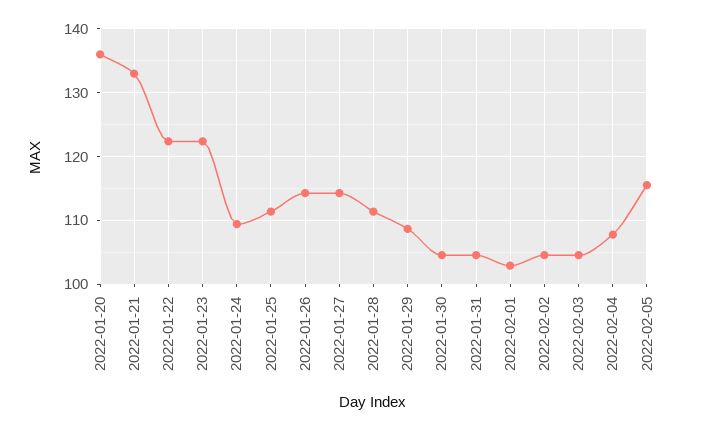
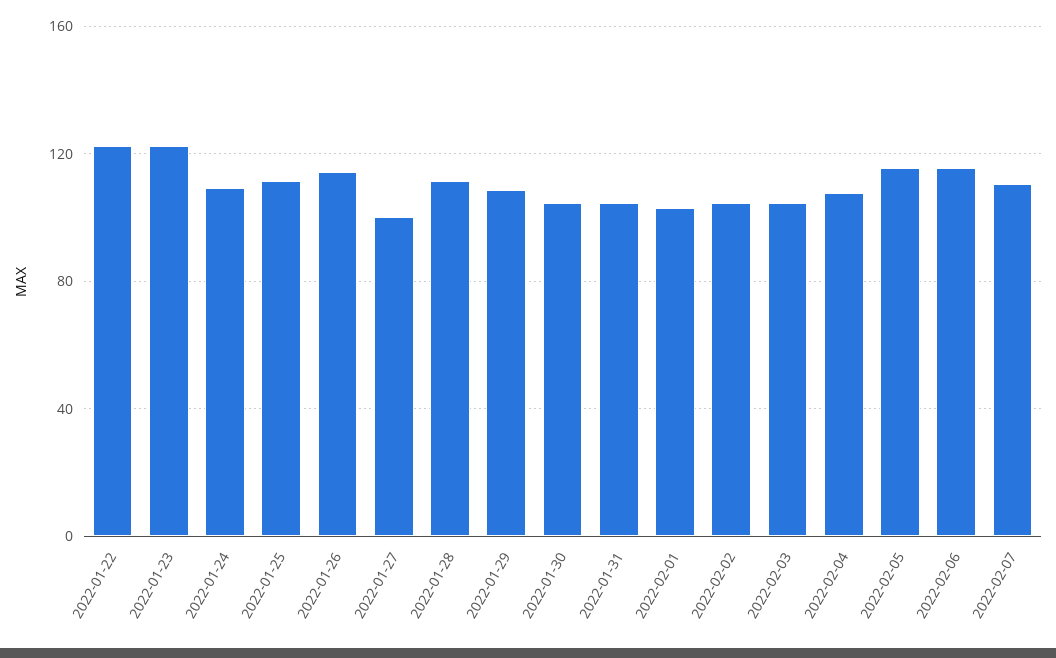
2022-01-20: 136 -> none
2022-01-21: 133 -> none
2022-01-27: 114 -> 100
2022-02-06: none -> 115
2022-02-07: none -> 110

